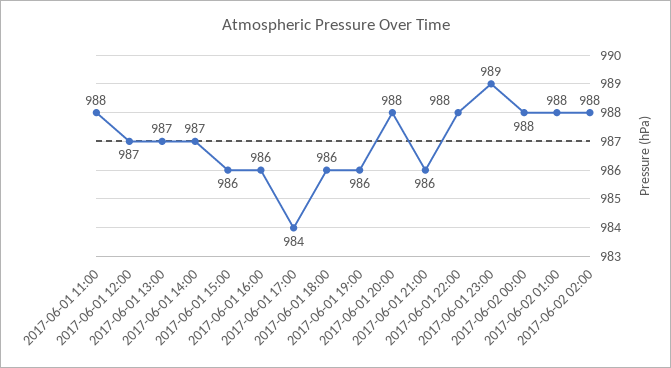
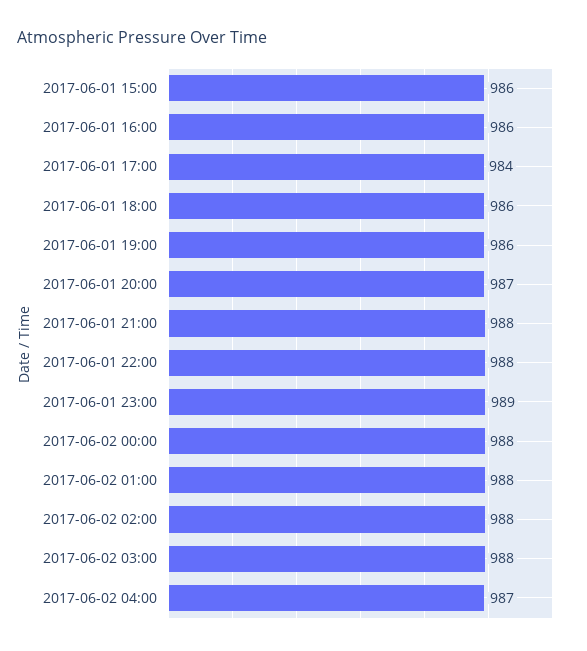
2017-06-01 11:00: 988 -> none
2017-06-01 12:00: 987 -> none
2017-06-01 13:00: 987 -> none
2017-06-01 14:00: 987 -> none
2017-06-01 20:00: 988 -> 987
2017-06-01 21:00: 986 -> 988
2017-06-02 03:00: none -> 988
2017-06-02 04:00: none -> 987

